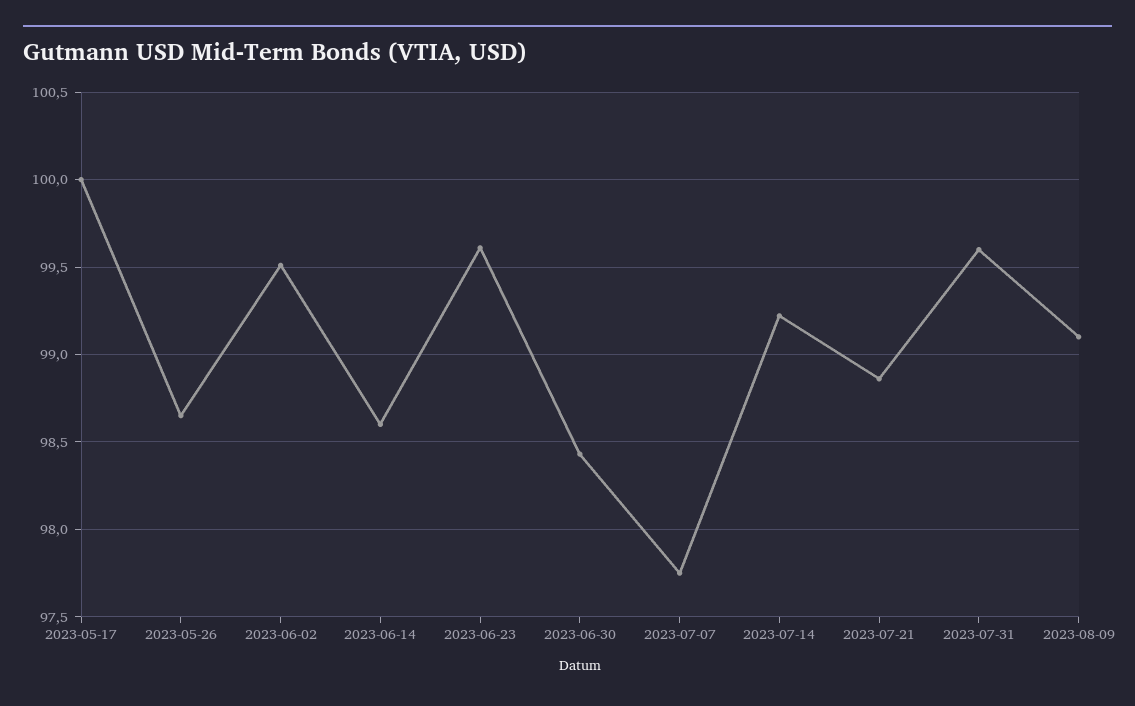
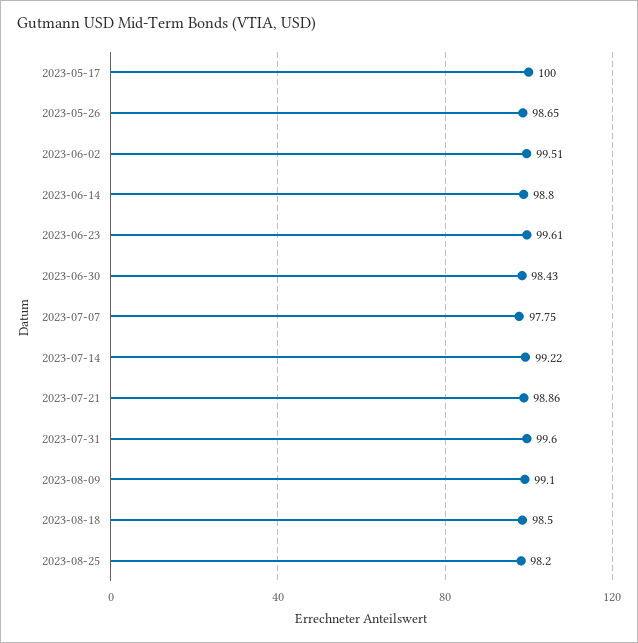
2023-06-14: 98.6 -> 98.8
2023-08-18: none -> 98.5
2023-08-25: none -> 98.2

